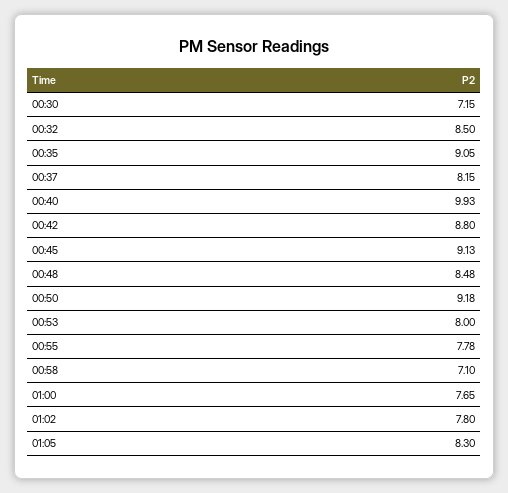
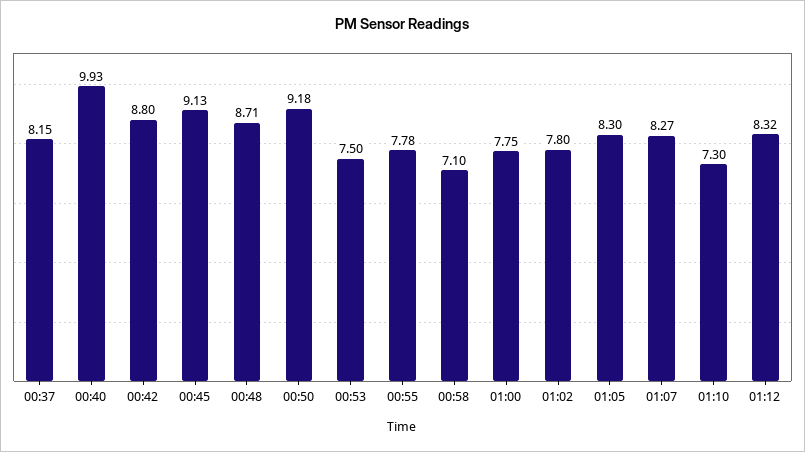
00:30: 7.15 -> none
00:32: 8.5 -> none
00:35: 9.05 -> none
00:48: 8.48 -> 8.71
00:53: 8 -> 7.5
01:00: 7.65 -> 7.75
01:07: none -> 8.27
01:10: none -> 7.3
01:12: none -> 8.32

